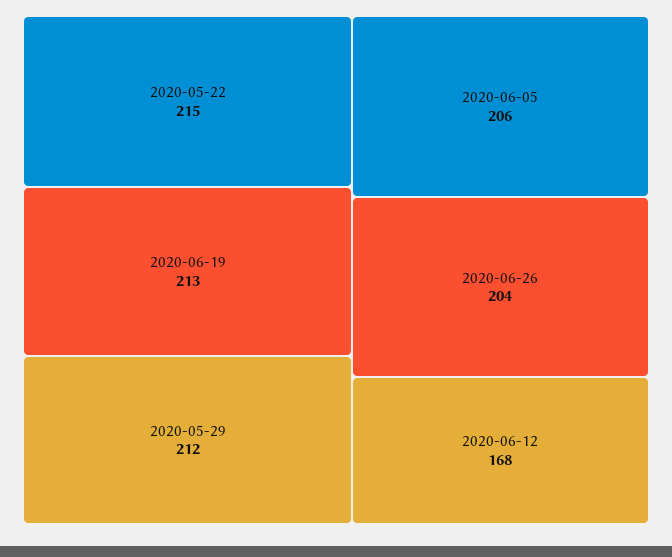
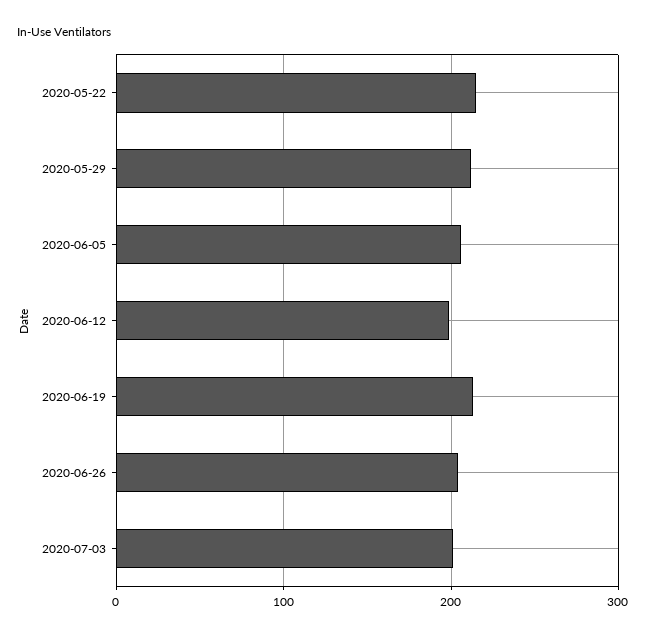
2020-06-12: 168 -> 200
2020-07-03: none -> 200

